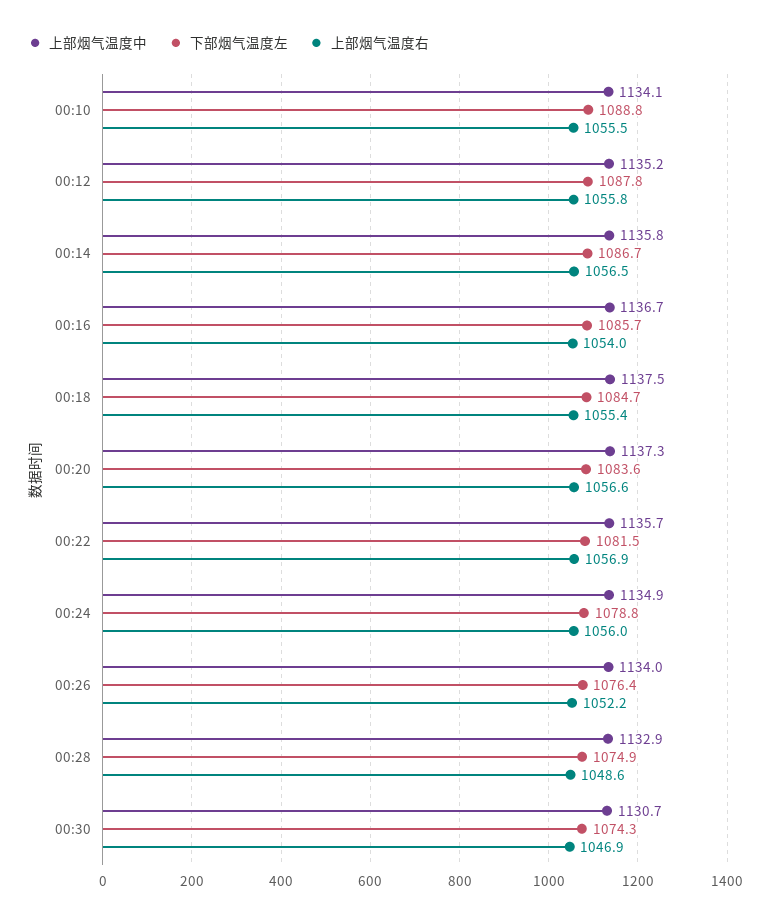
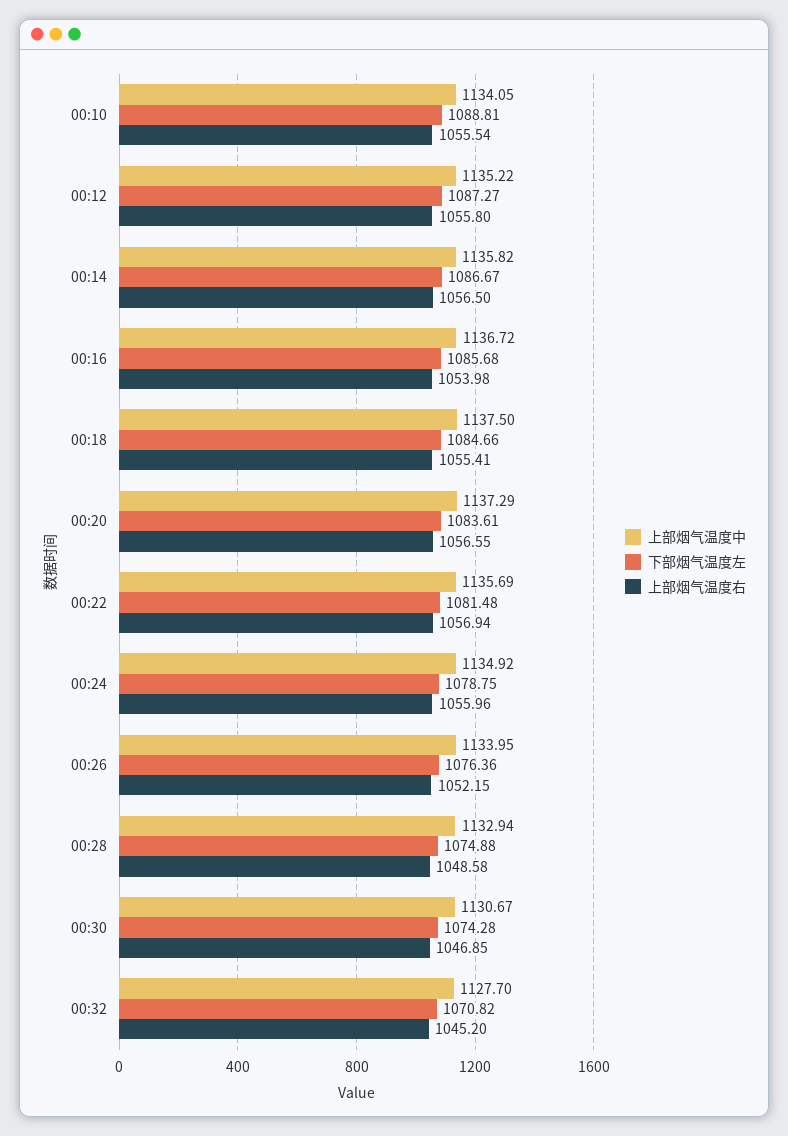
下部烟气温度左, 00:12: 1087.8 -> 1087.27
上部烟气温度中, 00:32: none -> 1127.7
下部烟气温度左, 00:32: none -> 1070.82
上部烟气温度右, 00:32: none -> 1045.2

